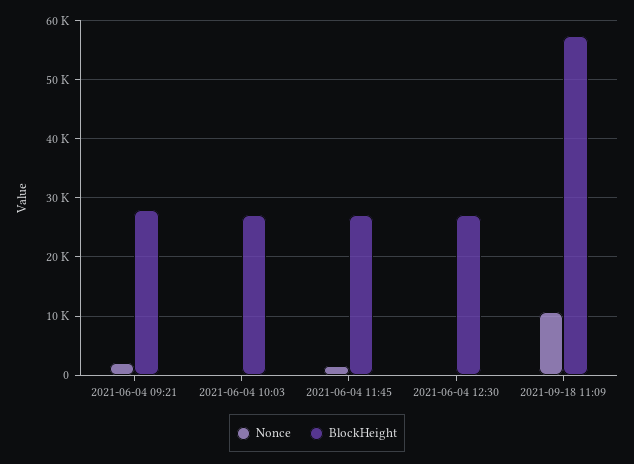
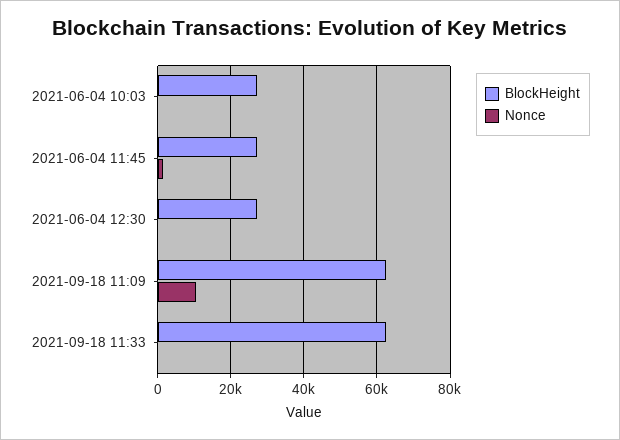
Nonce, 2021-06-04 09:21: 2000 -> none
BlockHeight, 2021-06-04 09:21: 28000 -> none
BlockHeight, 2021-09-18 11:09: 58000 -> 62000
BlockHeight, 2021-09-18 11:33: none -> 62000
Nonce, 2021-09-18 11:33: none -> 0

